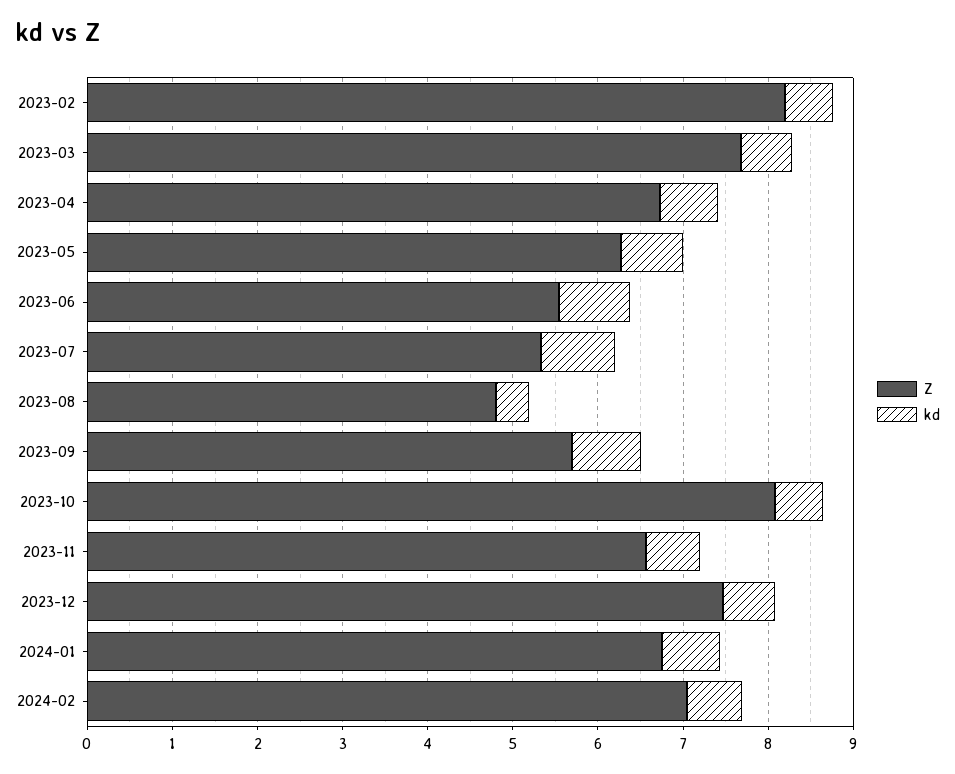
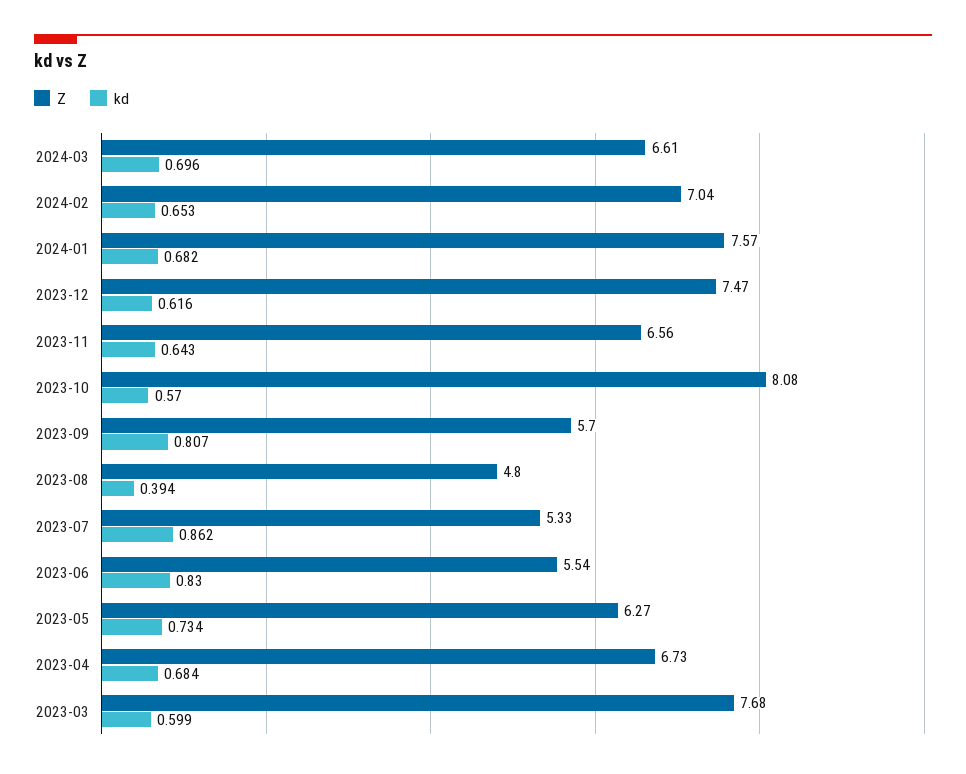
Z, 2023-02: 8.2 -> none
kd, 2023-02: 0.6 -> none
Z, 2024-01: 6.8 -> 7.57
Z, 2024-03: none -> 6.61
kd, 2024-03: none -> 0.696

